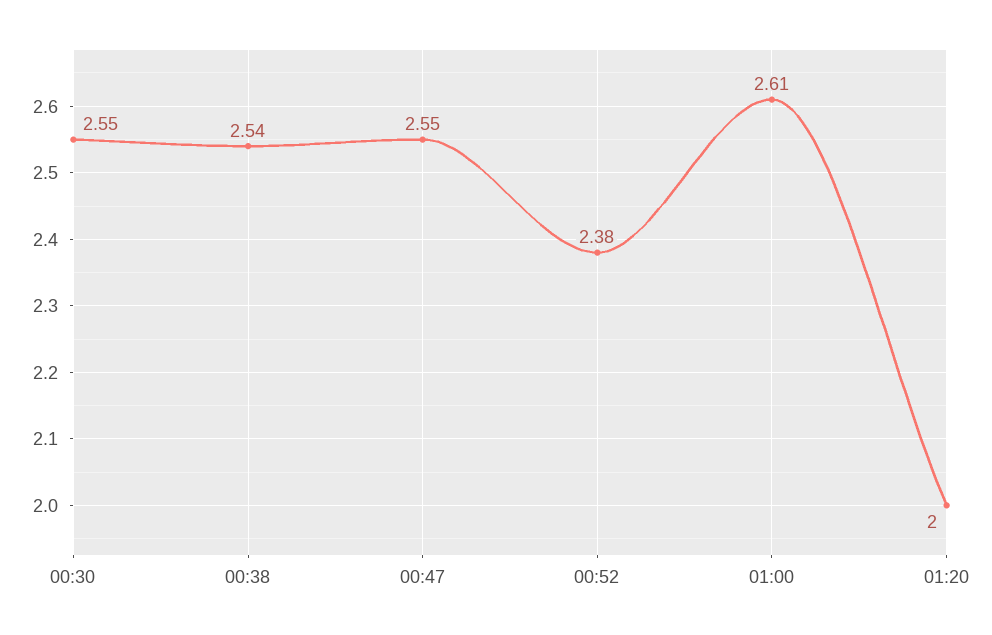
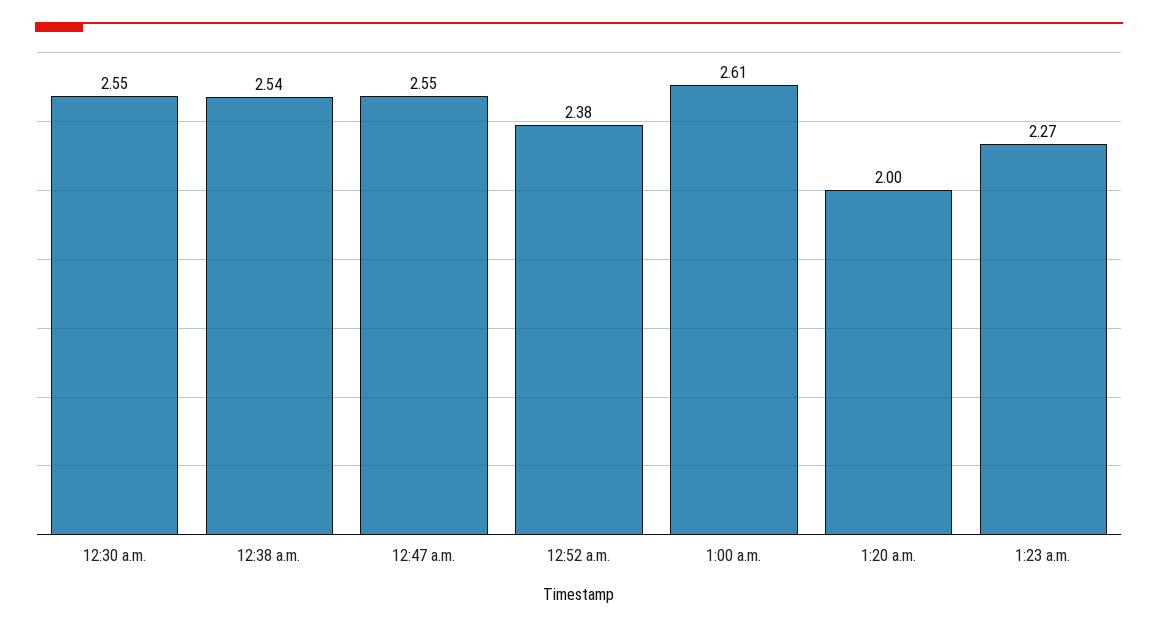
1:23 a.m.: none -> 2.27

